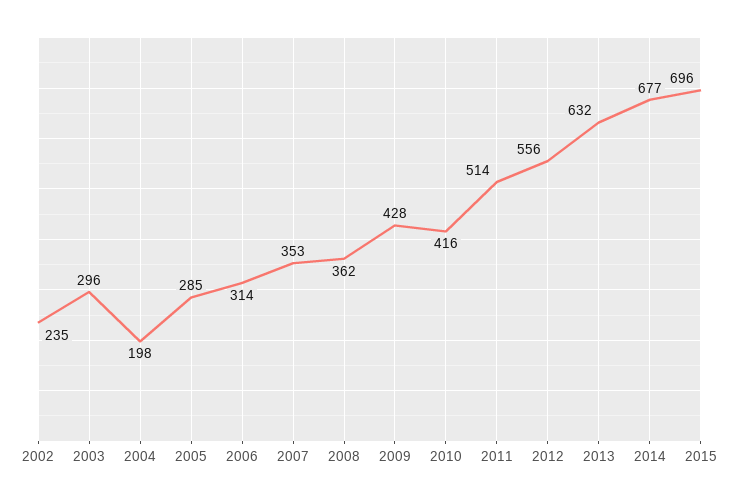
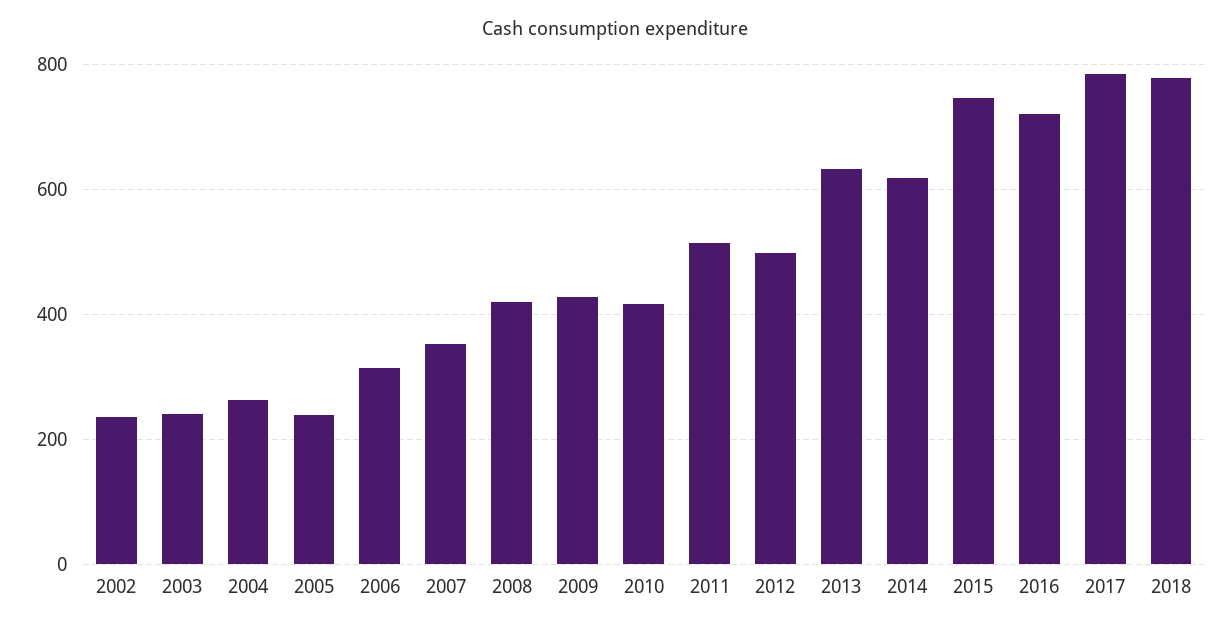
2003: 296 -> 240
2004: 198 -> 260
2005: 285 -> 240
2008: 362 -> 420
2012: 556 -> 500
2014: 677 -> 620
2015: 696 -> 740
2016: none -> 720
2017: none -> 780
2018: none -> 780

